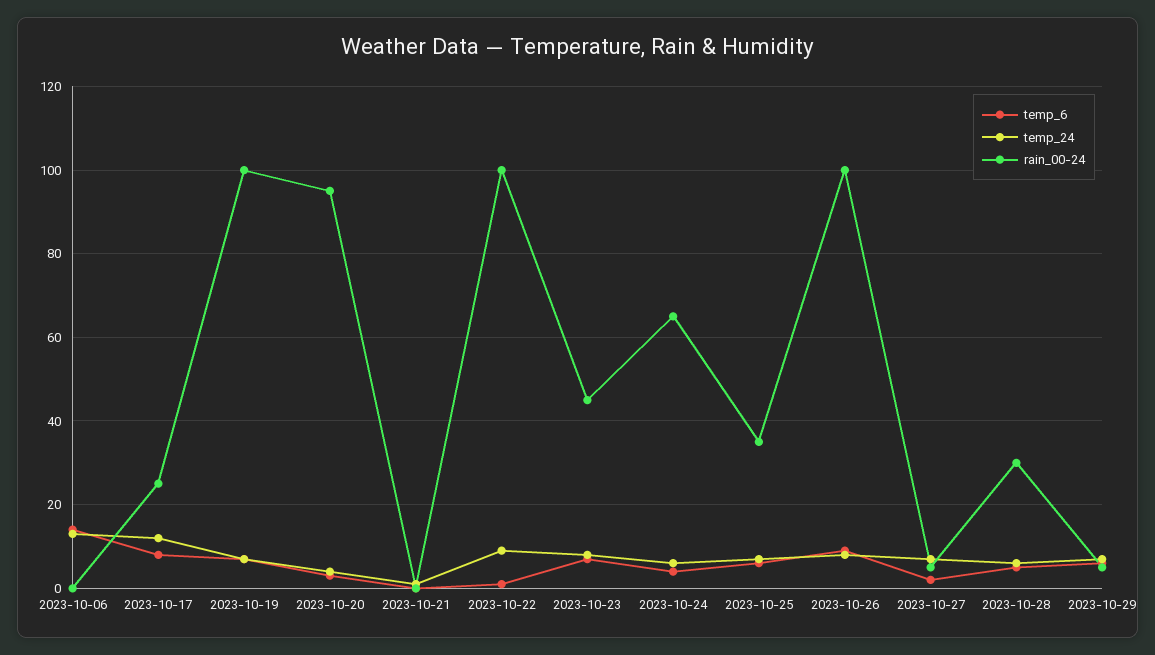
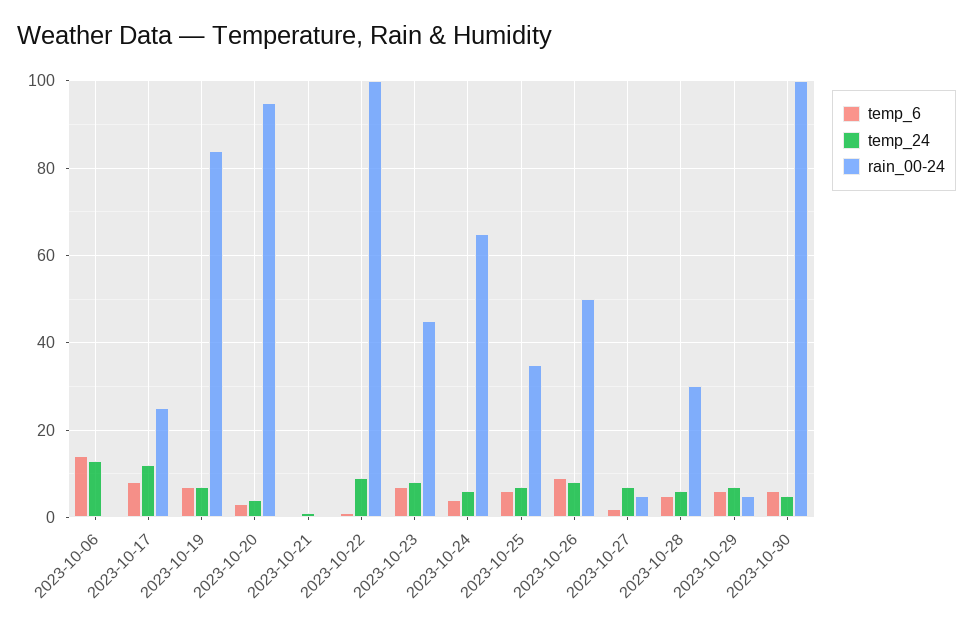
rain_00-24, 2023-10-19: 100 -> 85
rain_00-24, 2023-10-26: 100 -> 50
temp_6, 2023-10-30: none -> 5
temp_24, 2023-10-30: none -> 5
rain_00-24, 2023-10-30: none -> 100

